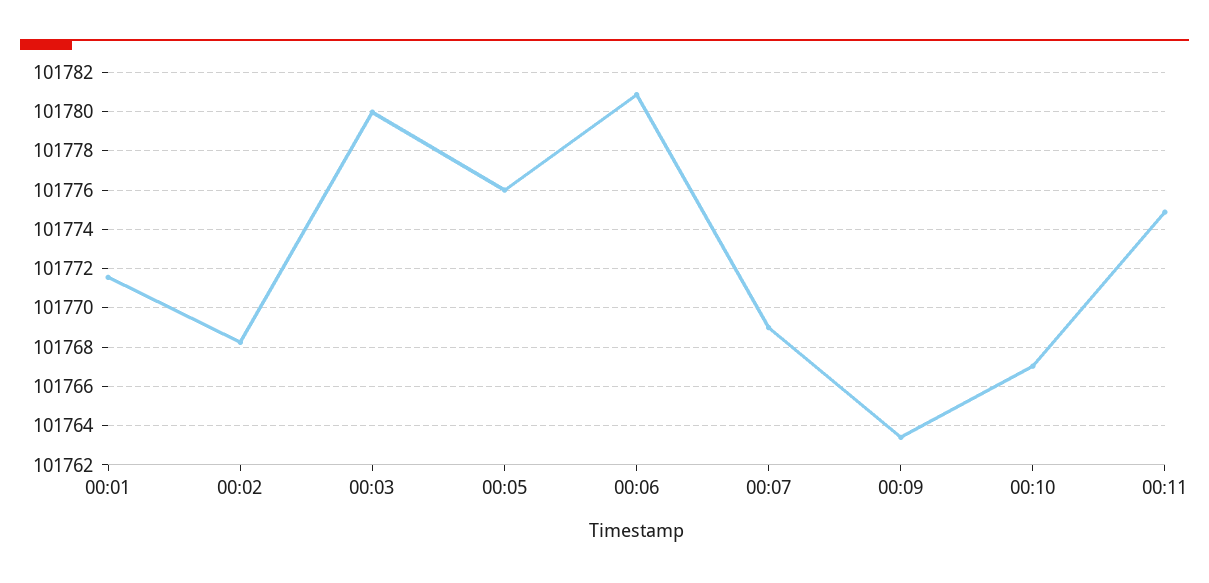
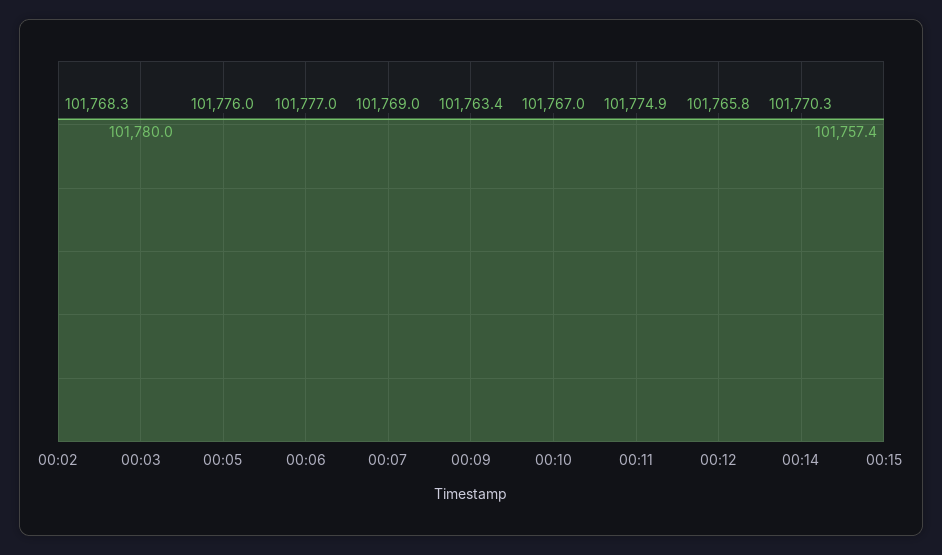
00:01: 101771.5 -> none
00:06: 101781 -> 101777
00:12: none -> 101765.8
00:14: none -> 101770.3
00:15: none -> 101757.4

